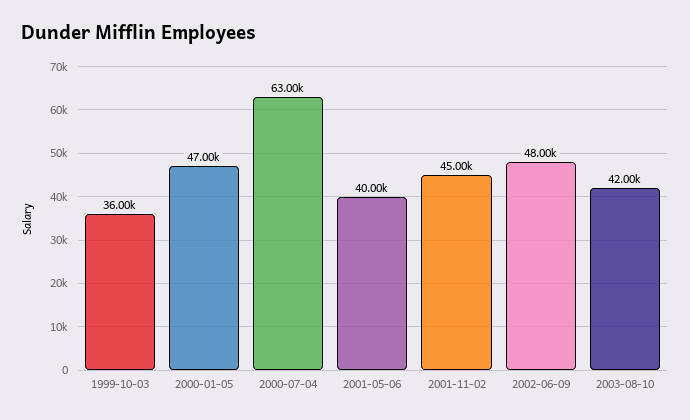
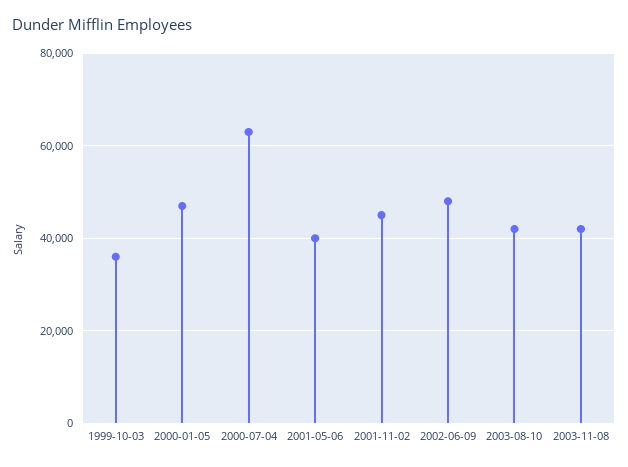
2003-11-08: none -> 42000

